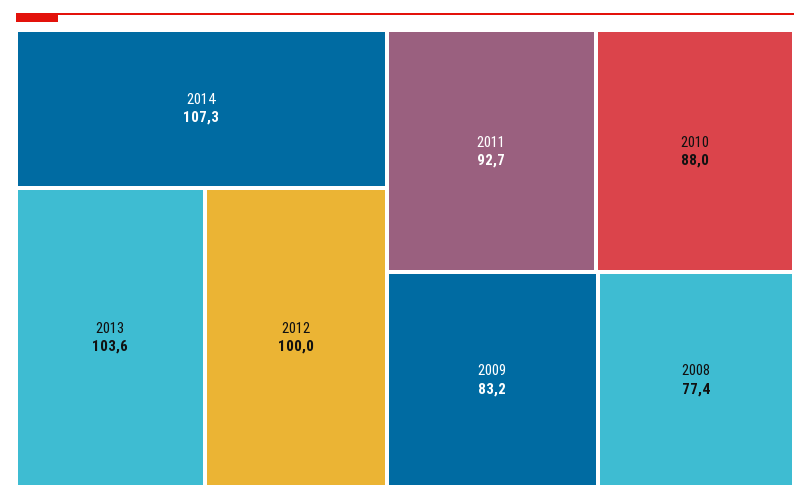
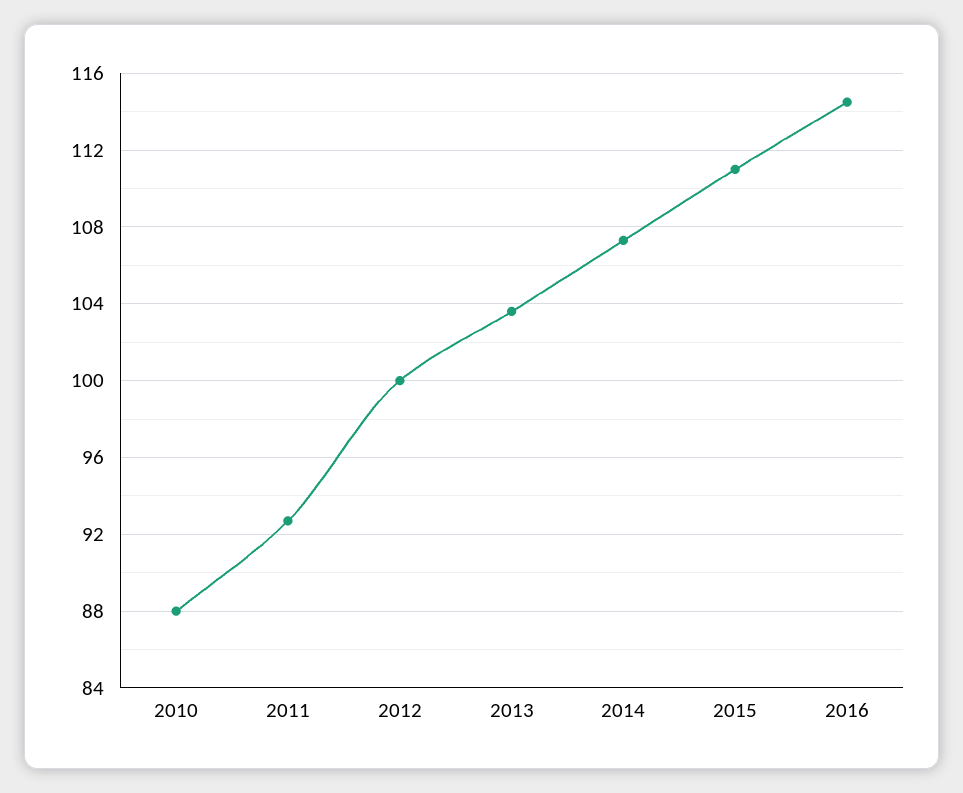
2009: 83.2 -> none
2008: 77.4 -> none
2015: none -> 111
2016: none -> 114.5

